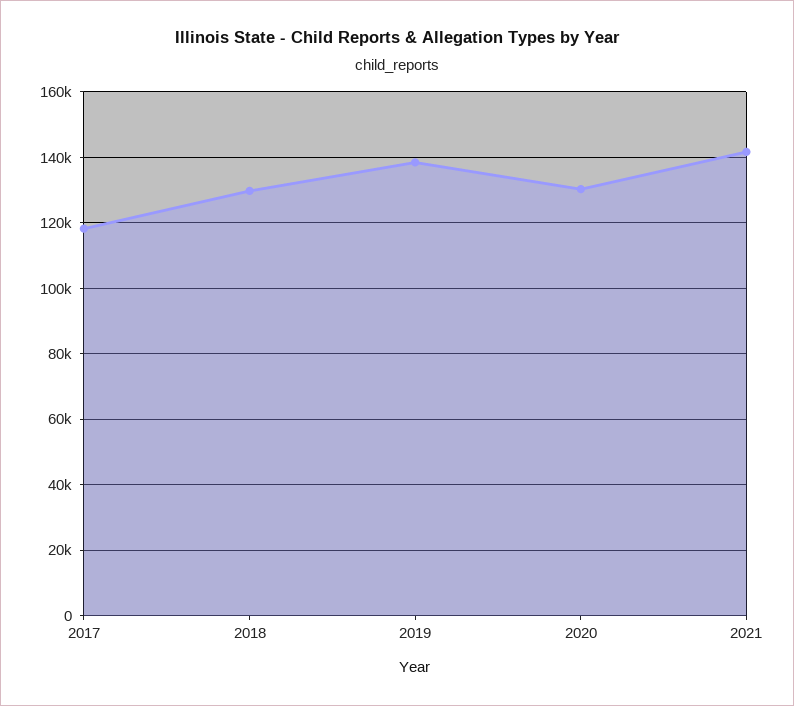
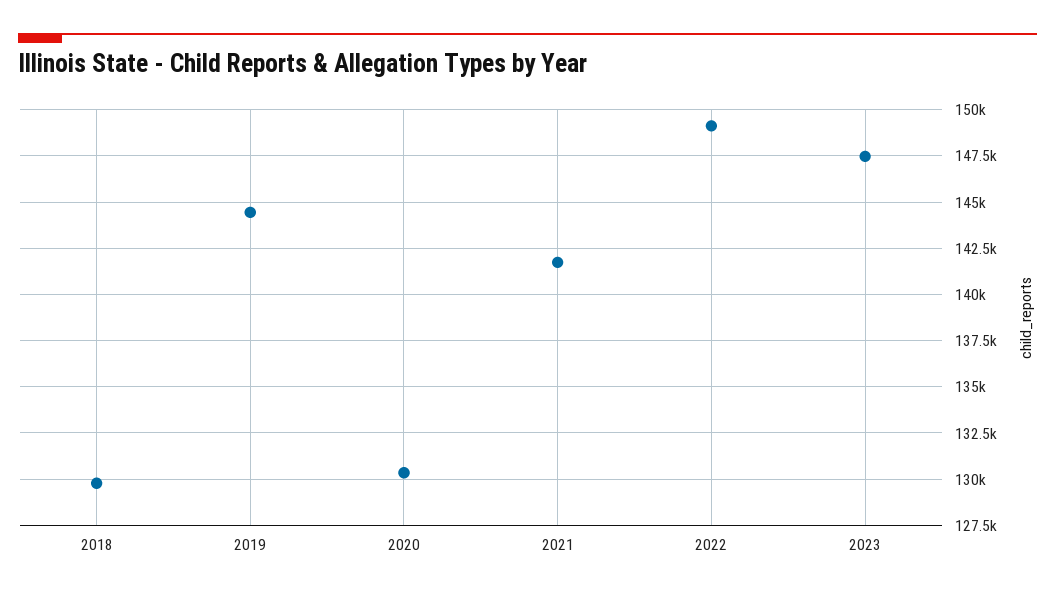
2017: 118000 -> none
2019: 138000 -> 144500
2022: none -> 149000
2023: none -> 147500

